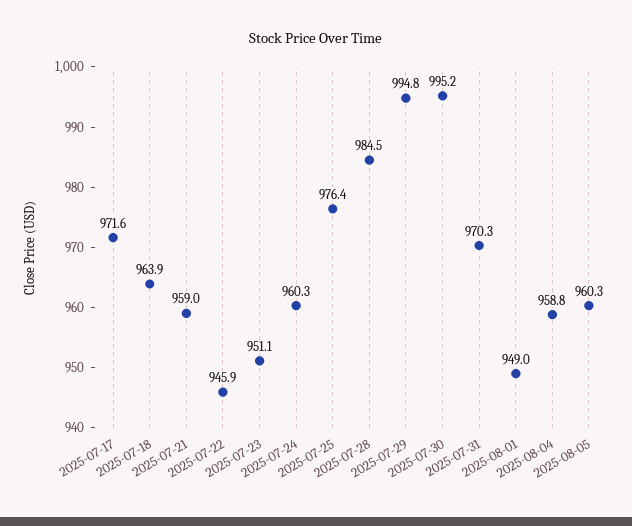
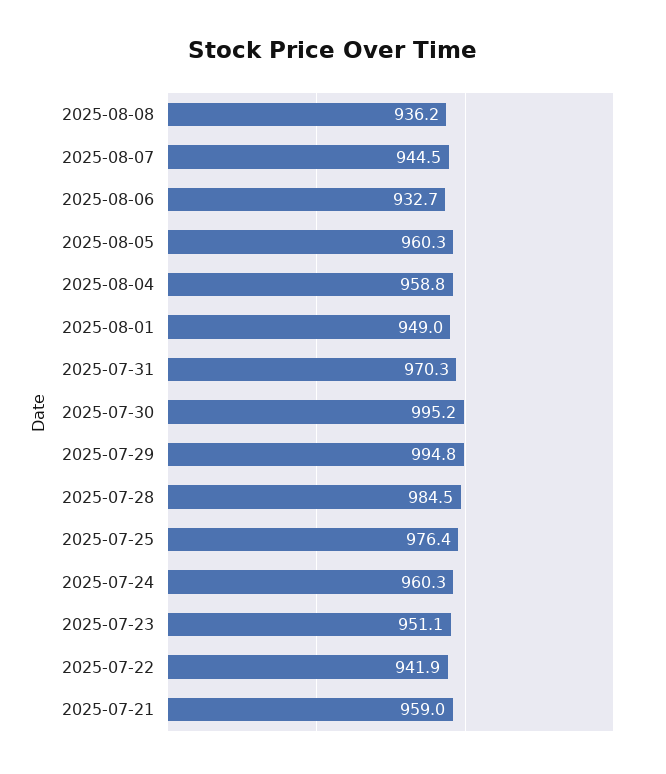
2025-07-17: 971.6 -> none
2025-07-18: 963.9 -> none
2025-07-22: 945.9 -> 941.9
2025-08-08: none -> 936.2
2025-08-07: none -> 944.5
2025-08-06: none -> 932.7

